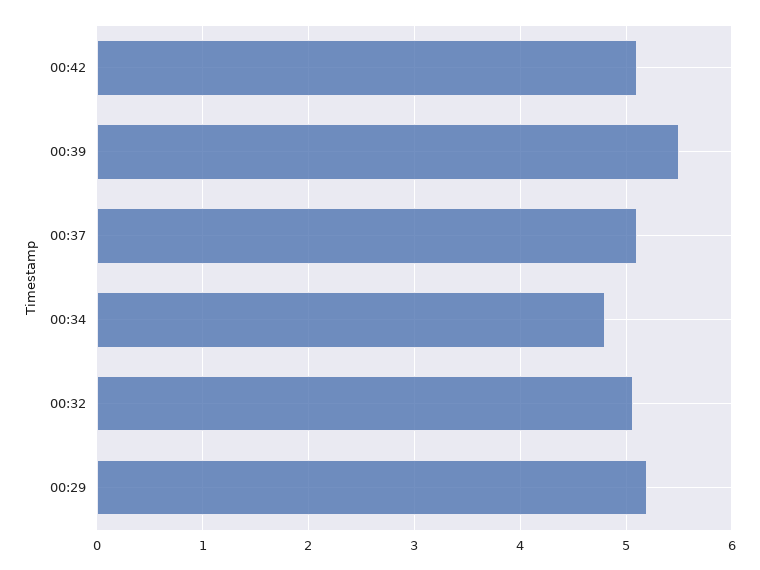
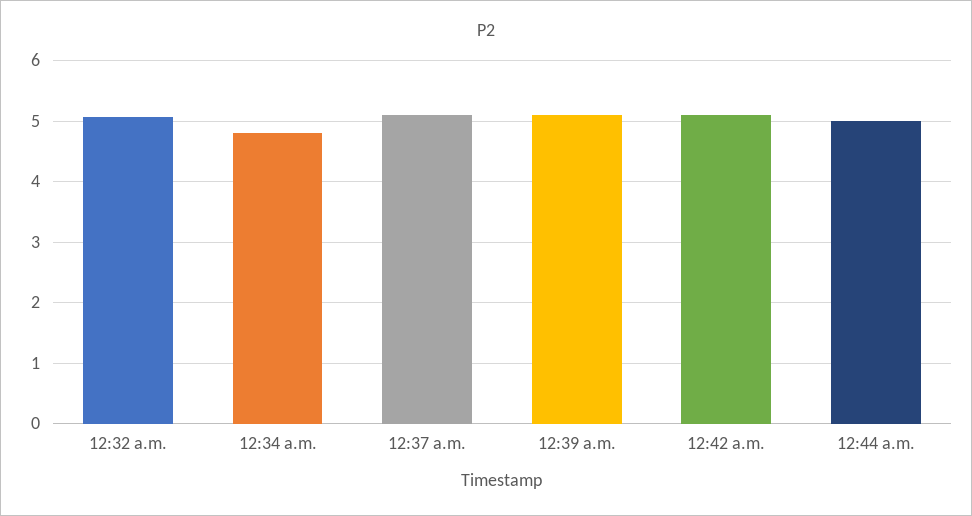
00:39: 5.5 -> 5.1
00:29: 5.2 -> none
12:44 a.m.: none -> 5

